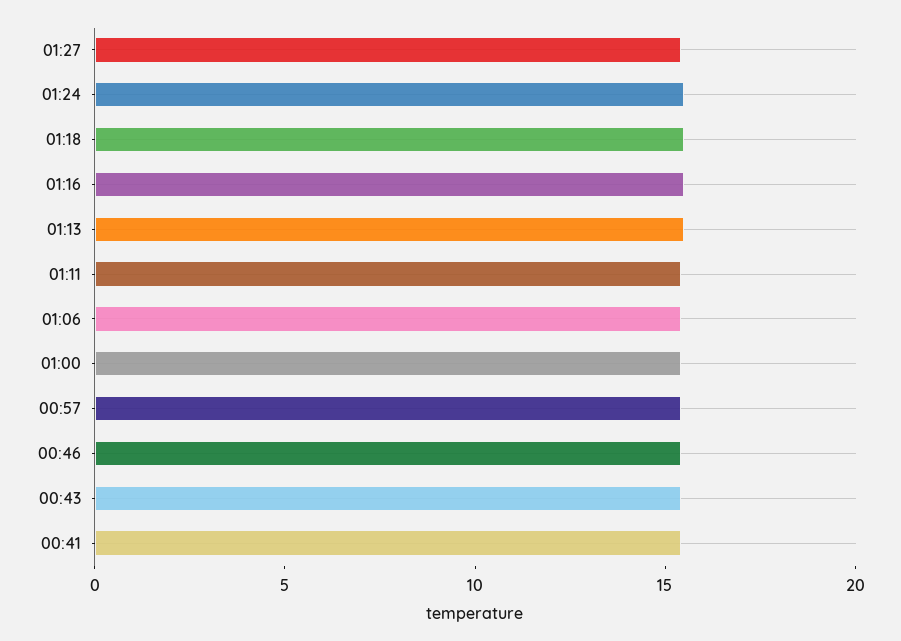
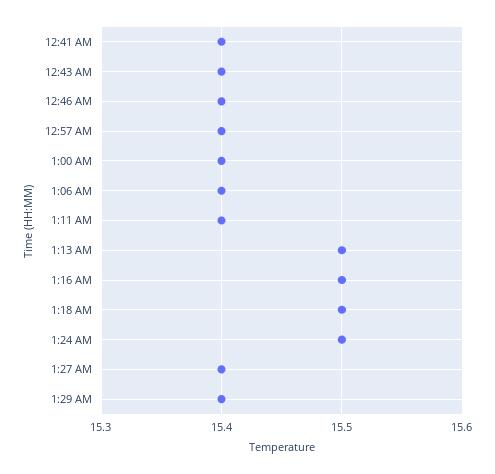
1:29 AM: none -> 15.4

